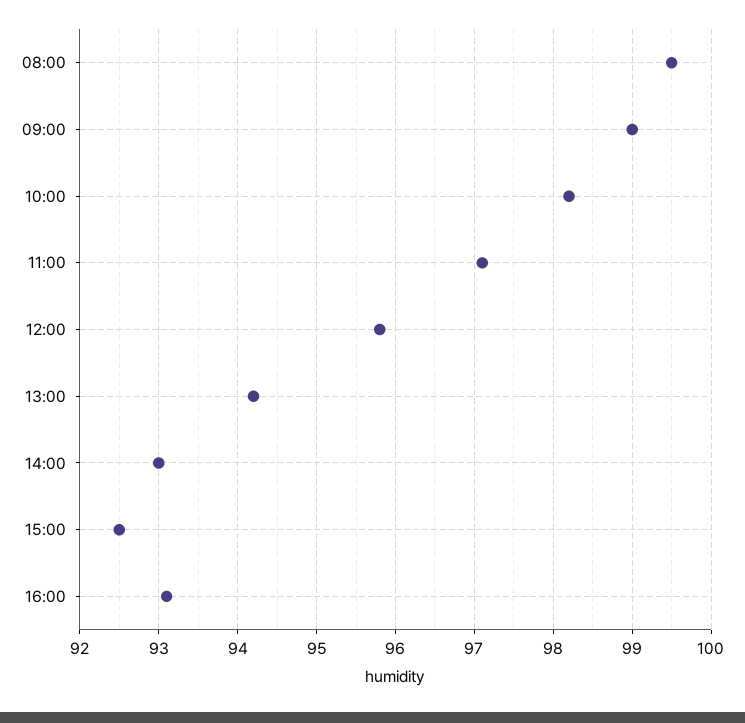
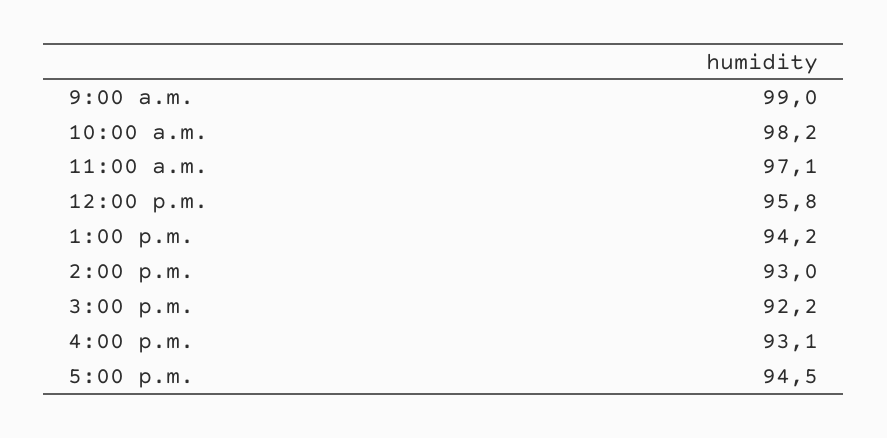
08:00: 99.5 -> none
15:00: 92.5 -> 92.2
5:00 p.m.: none -> 94.5

